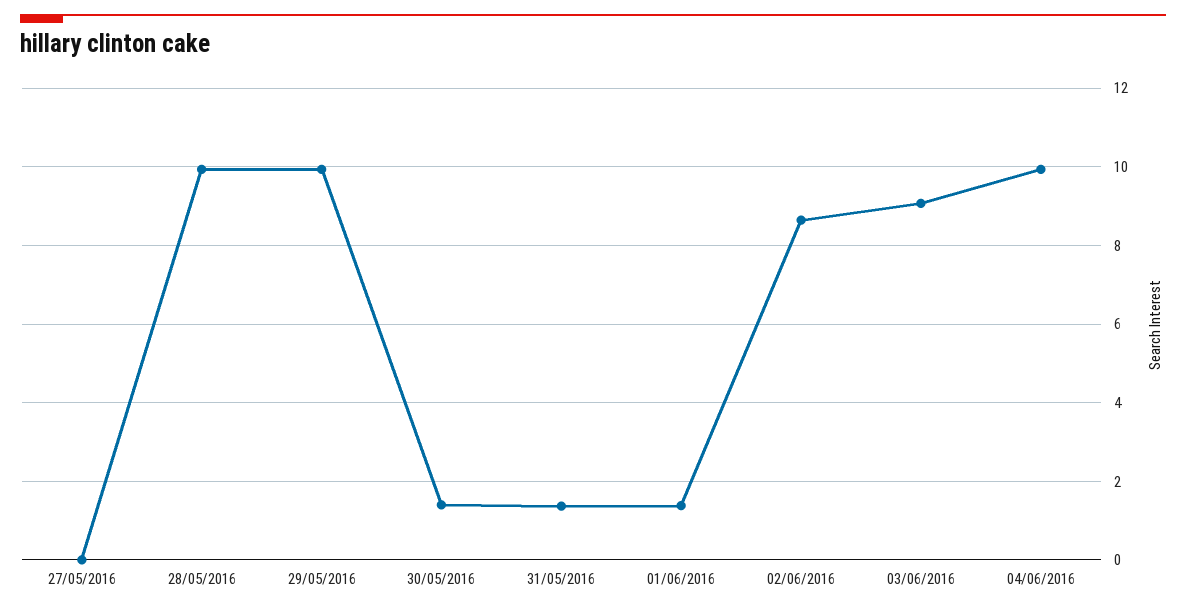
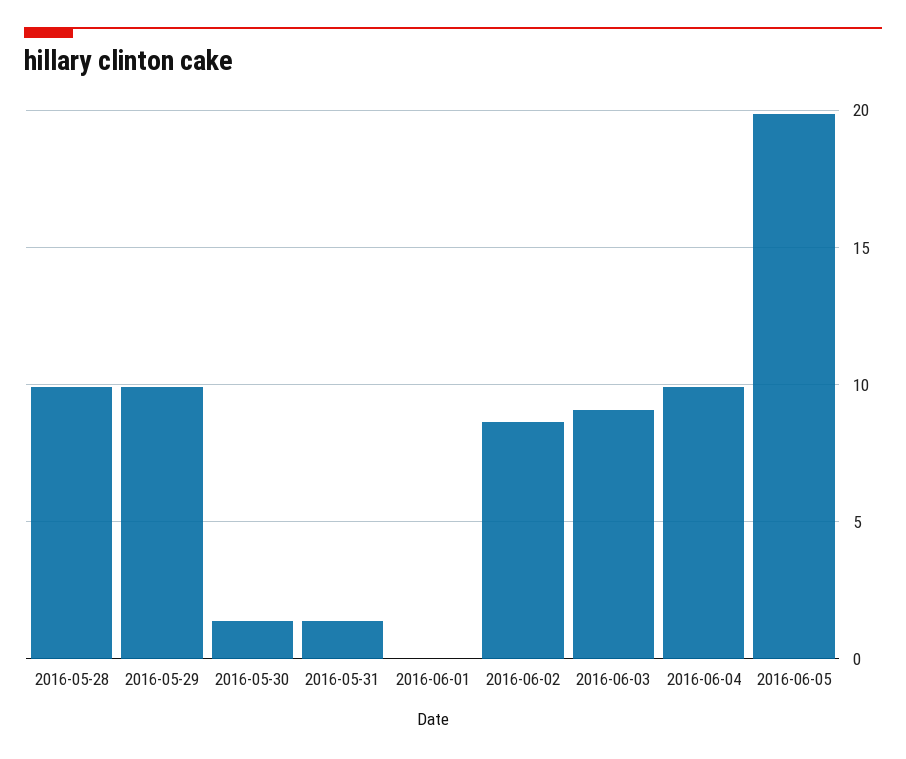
27/05/2016: 0 -> none
01/06/2016: 1.4 -> 0
2016-06-05: none -> 20

